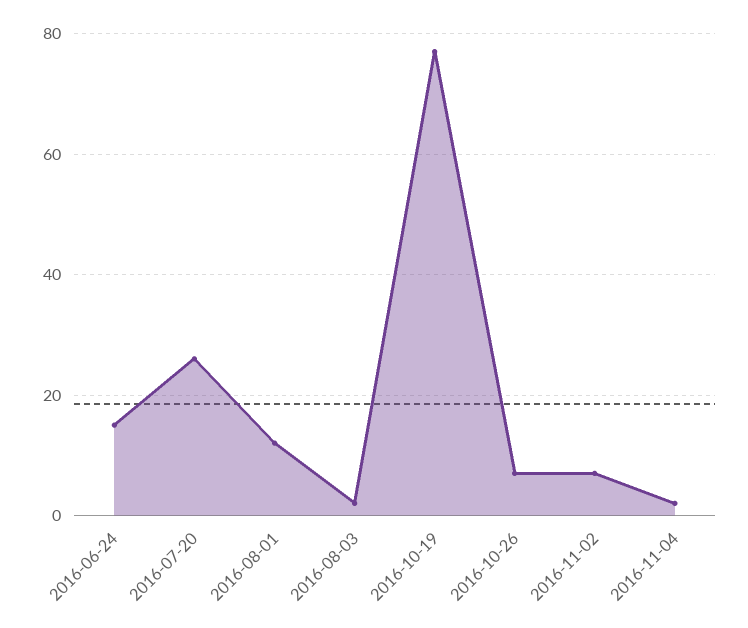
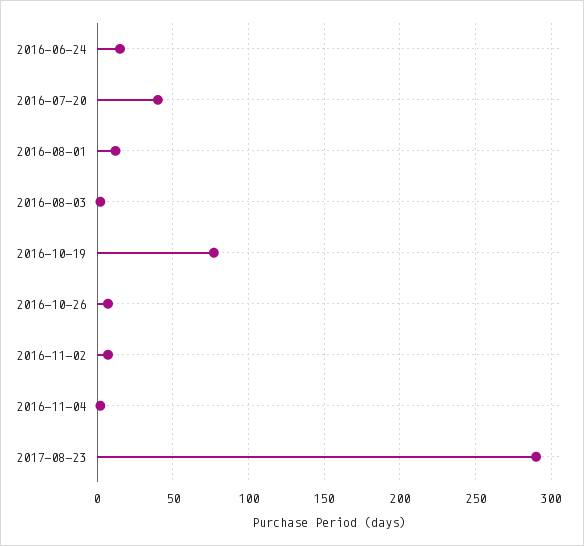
2016-07-20: 25 -> 40
2017-08-23: none -> 290

